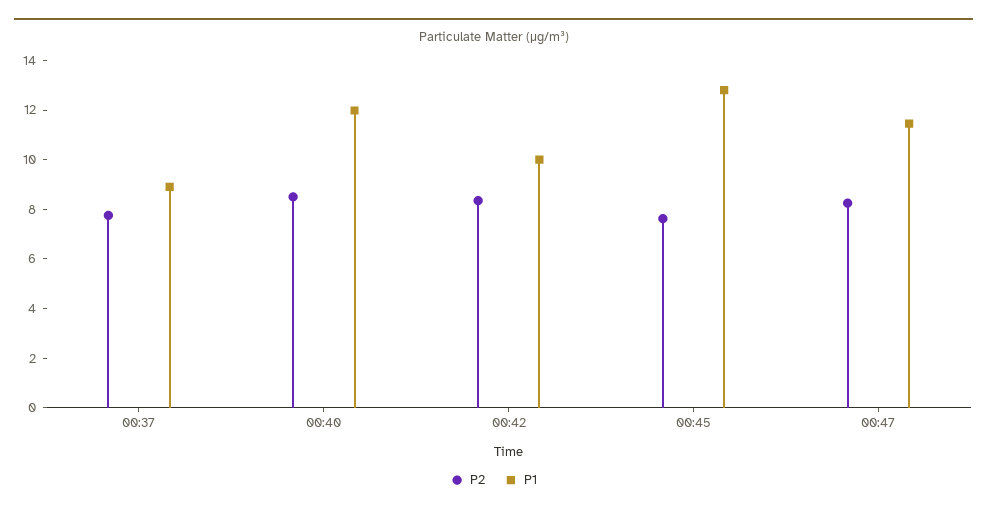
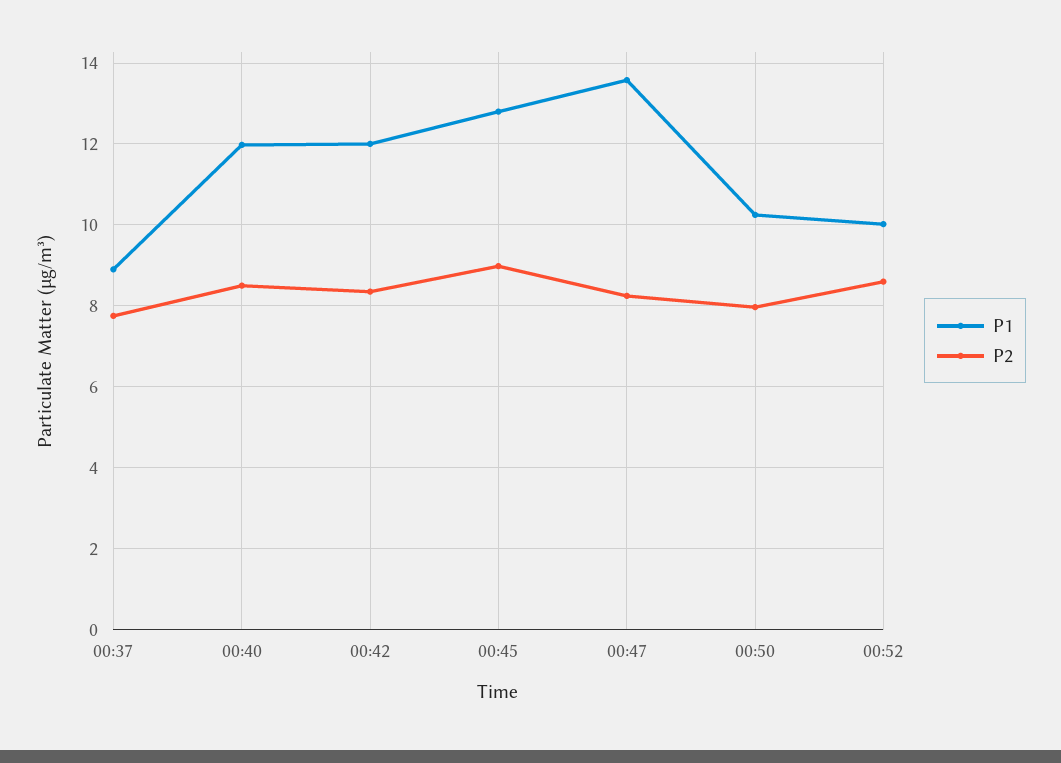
P1, 00:42: 10 -> 12
P2, 00:45: 7.5 -> 9
P1, 00:47: 11.5 -> 13.6
P1, 00:50: none -> 10.2
P2, 00:50: none -> 8
P1, 00:52: none -> 10
P2, 00:52: none -> 8.6

